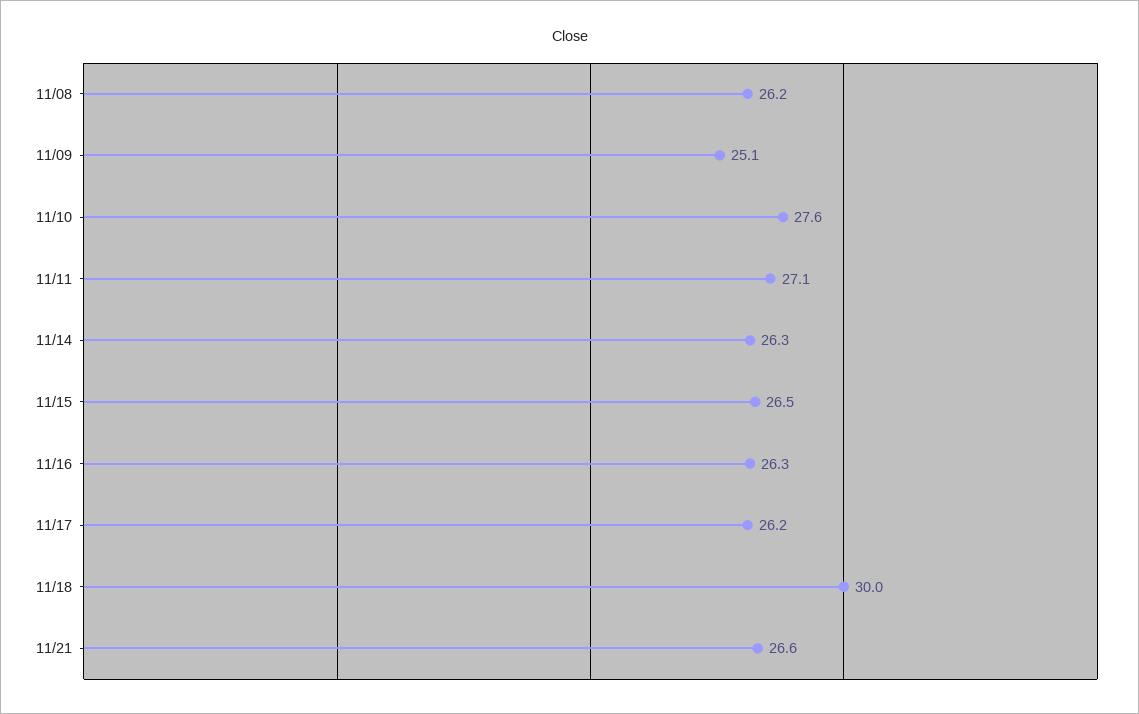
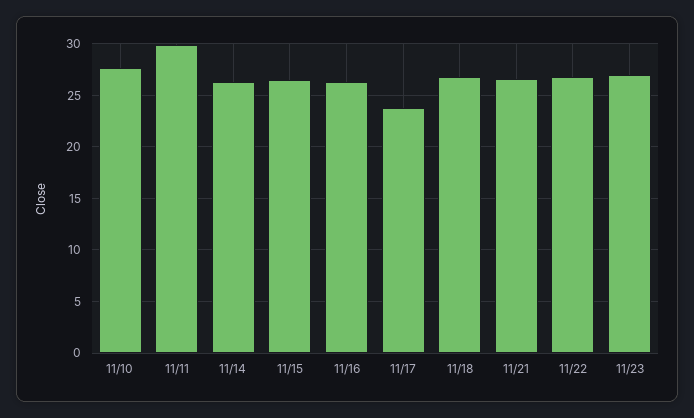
11/08: 26.2 -> none
11/09: 25.1 -> none
11/11: 27.1 -> 30
11/17: 26.2 -> 24
11/18: 30 -> 27
11/22: none -> 27
11/23: none -> 27

